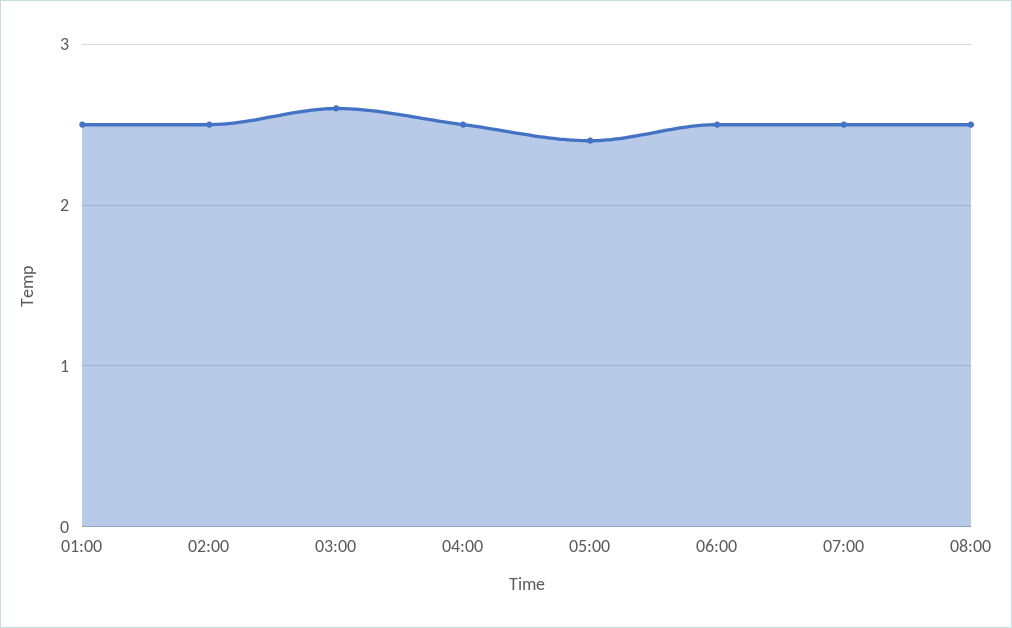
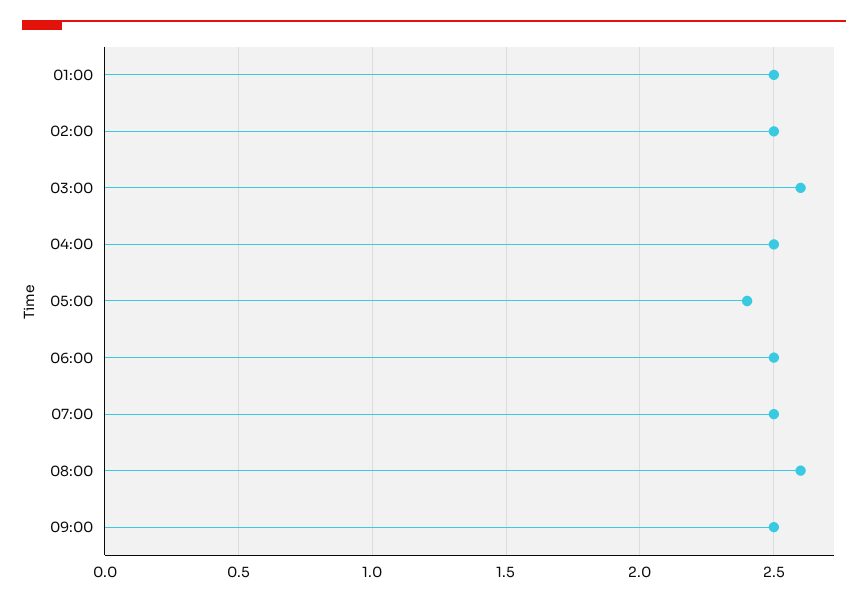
08:00: 2.5 -> 2.6
09:00: none -> 2.5

